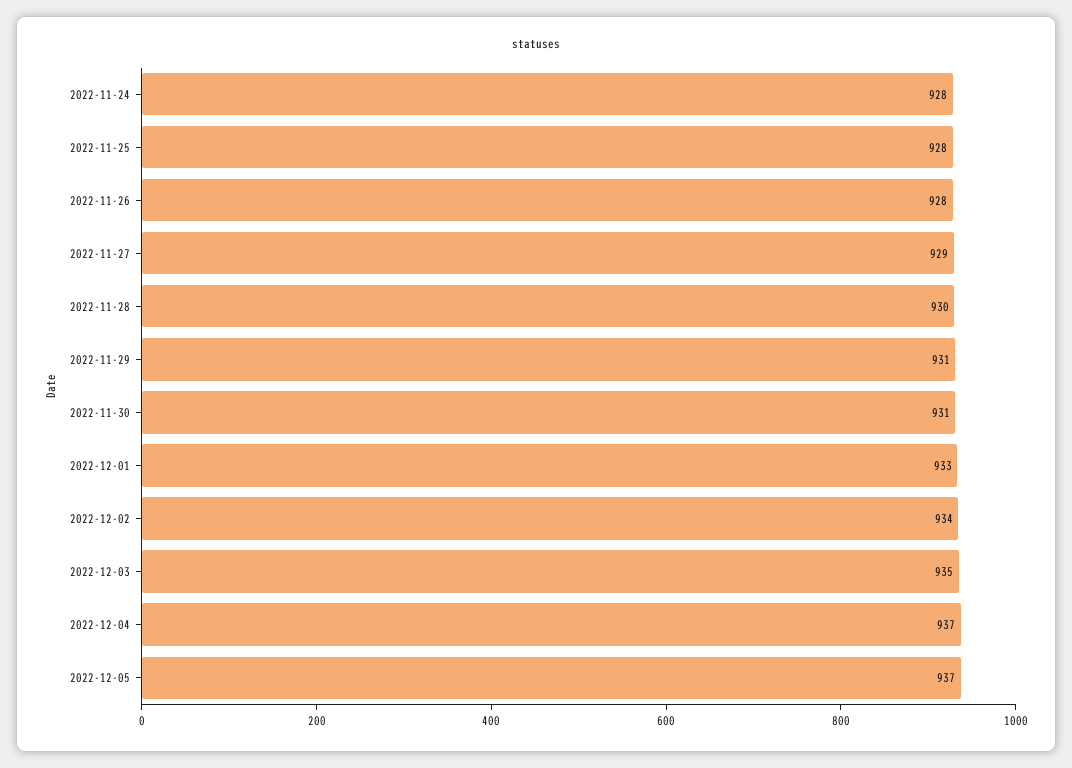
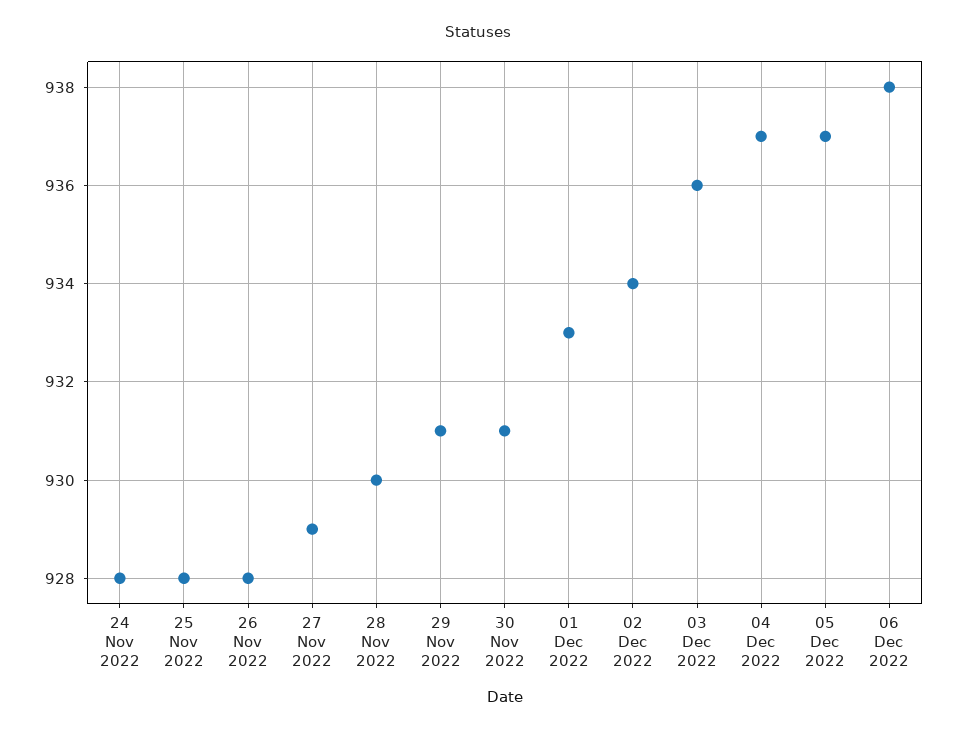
2022-12-03: 935 -> 936
06 Dec 2022: none -> 938

